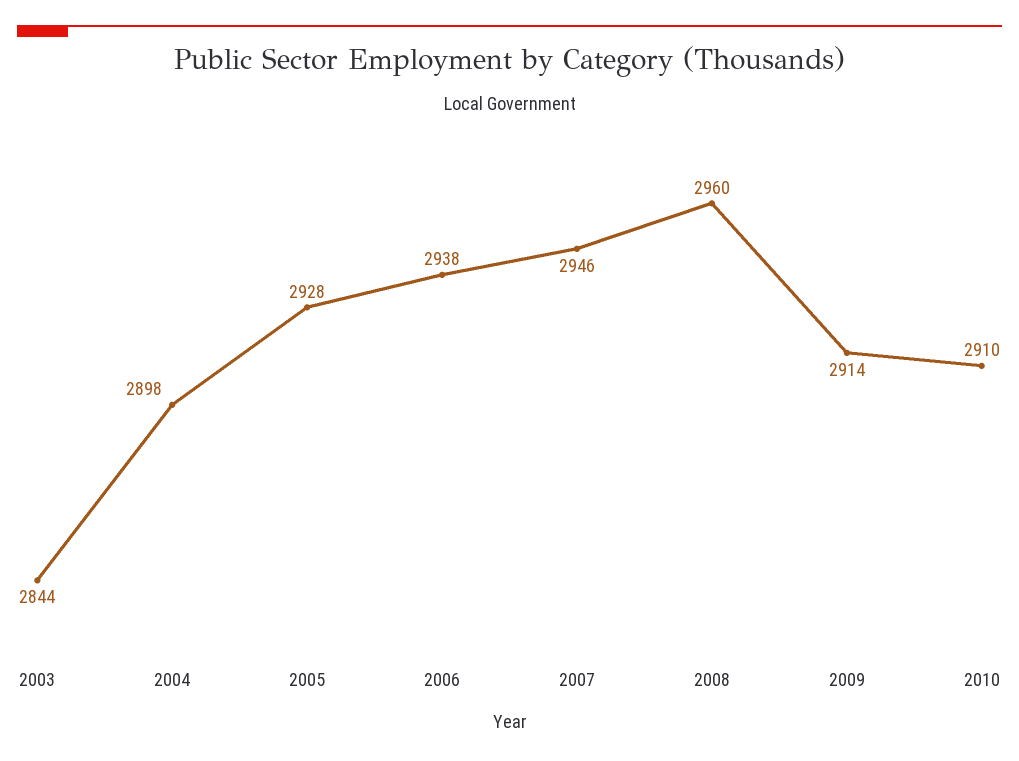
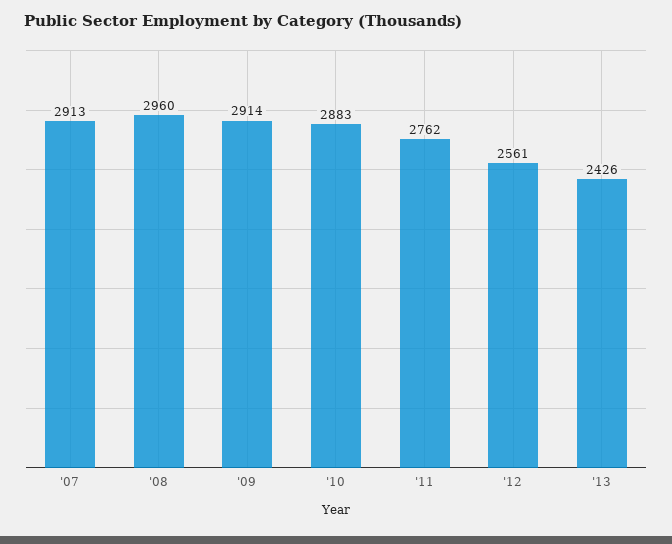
2003: 2844 -> none
2004: 2898 -> none
2005: 2928 -> none
2006: 2938 -> none
2007: 2946 -> 2913
2010: 2910 -> 2883
'11: none -> 2762
'12: none -> 2561
'13: none -> 2426

